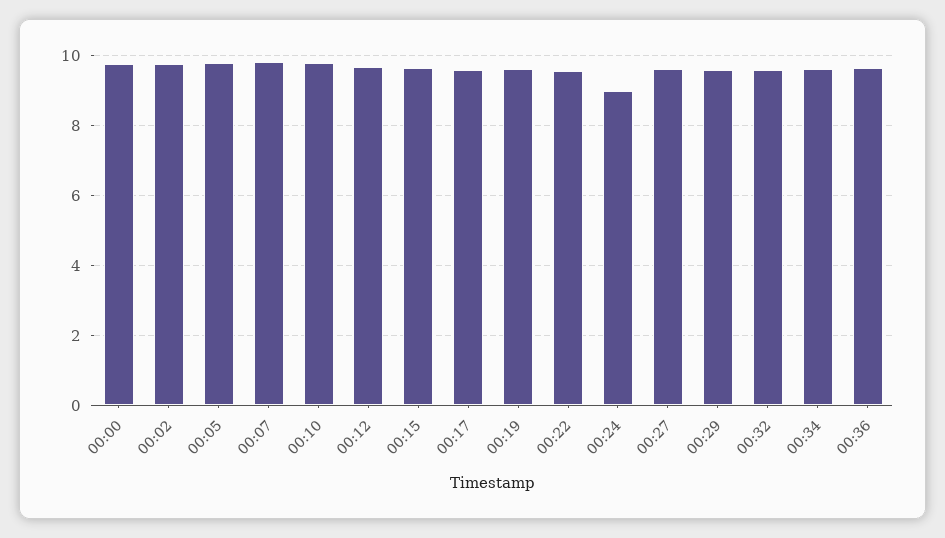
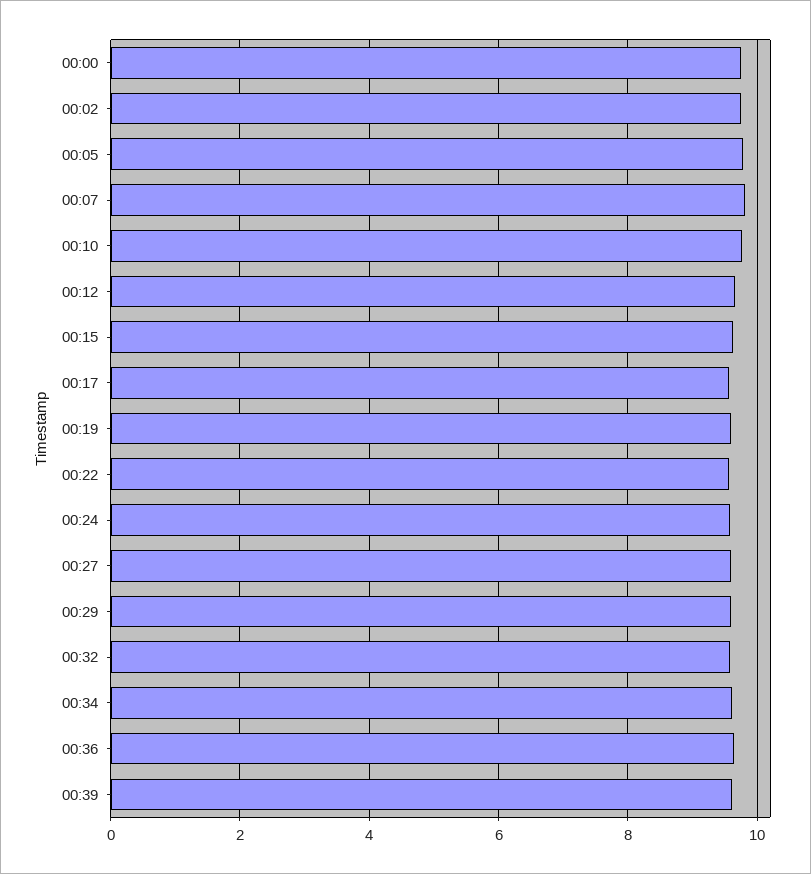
00:24: 9 -> 9.6
00:39: none -> 9.6

